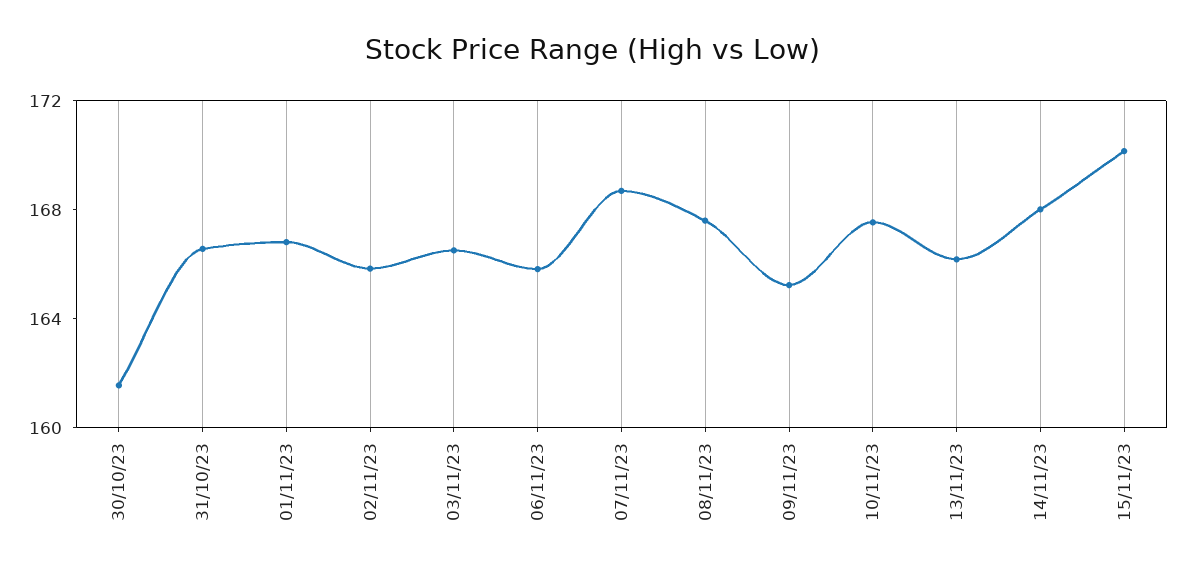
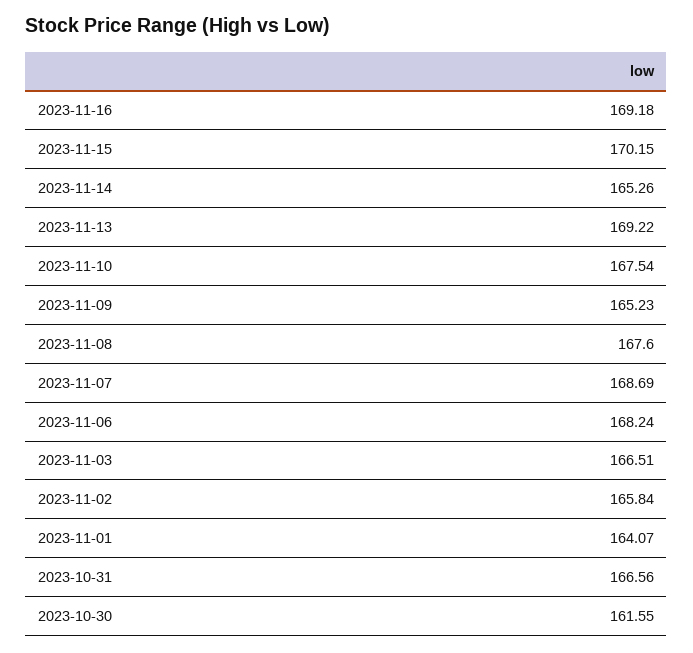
01/11/23: 167 -> 164.07
06/11/23: 166 -> 168.24
13/11/23: 166 -> 169.22
14/11/23: 168 -> 165.26
2023-11-16: none -> 169.18

